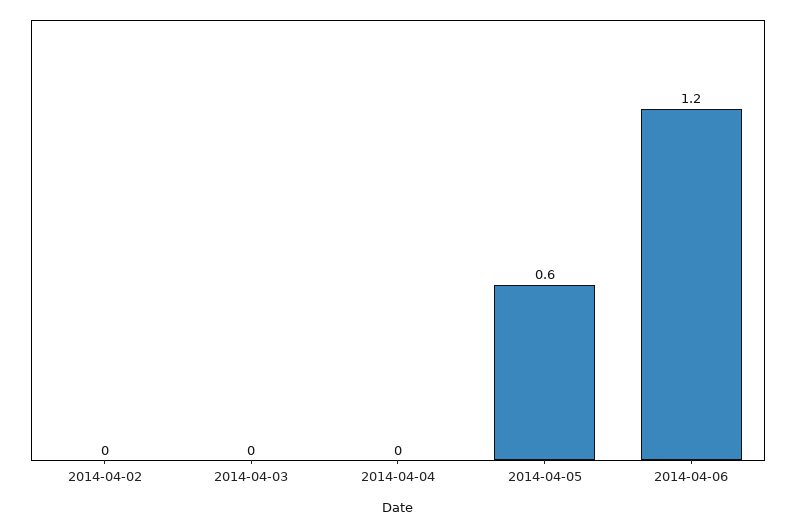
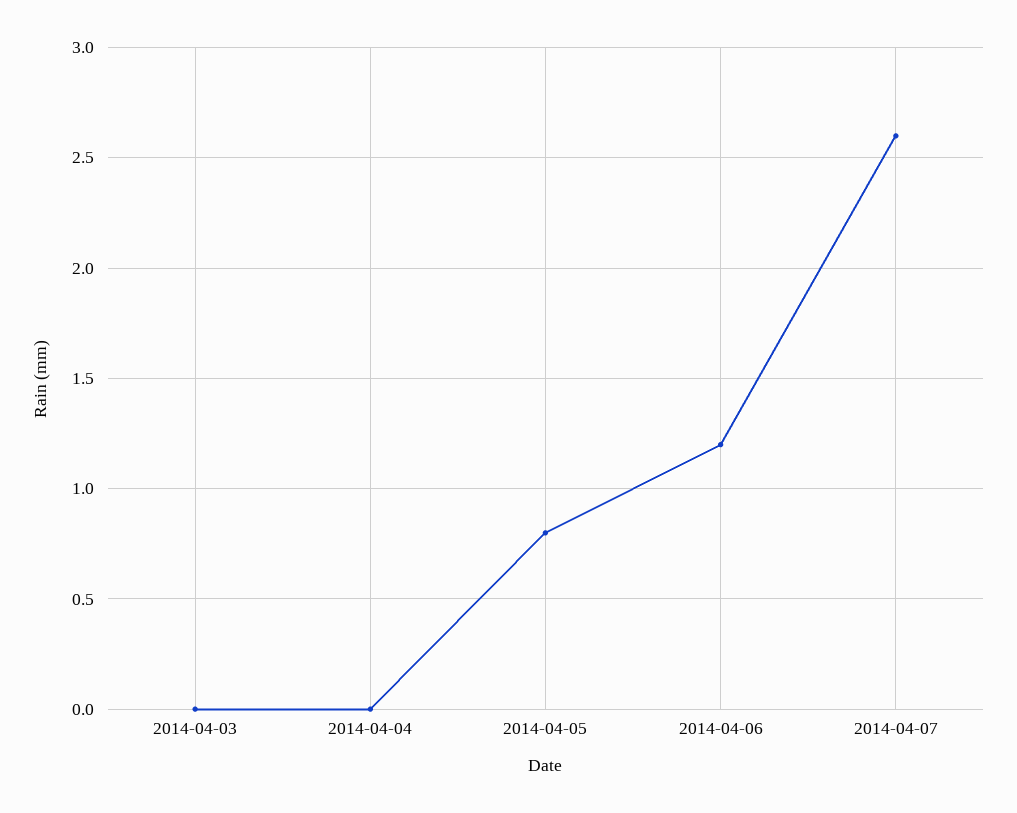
2014-04-02: 0 -> none
2014-04-05: 0.6 -> 0.8
2014-04-07: none -> 2.6

